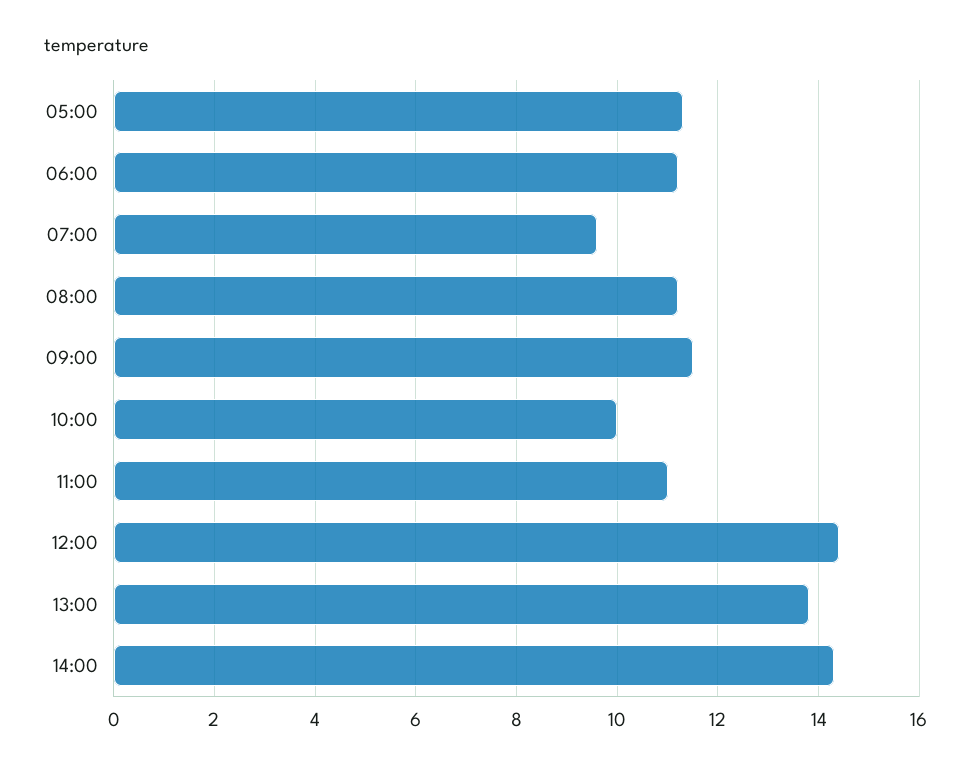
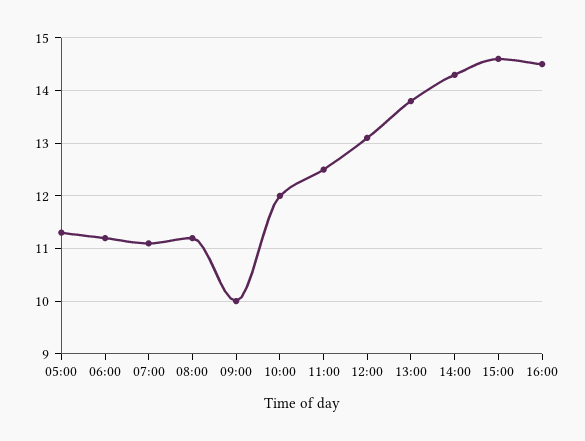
07:00: 9.5 -> 11
09:00: 11.5 -> 10
10:00: 10 -> 12
11:00: 11 -> 12.5
12:00: 14.5 -> 13
15:00: none -> 14.5
16:00: none -> 14.5

